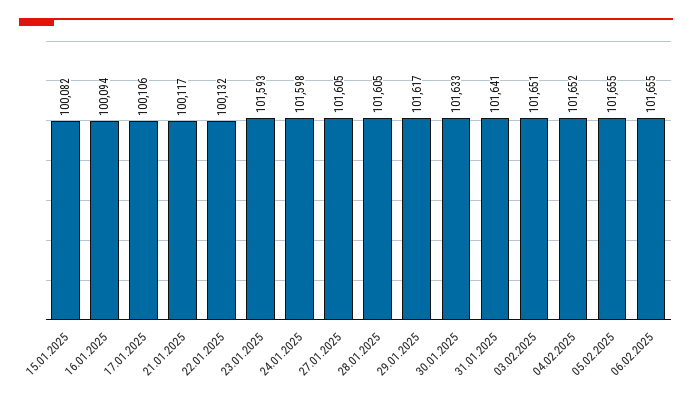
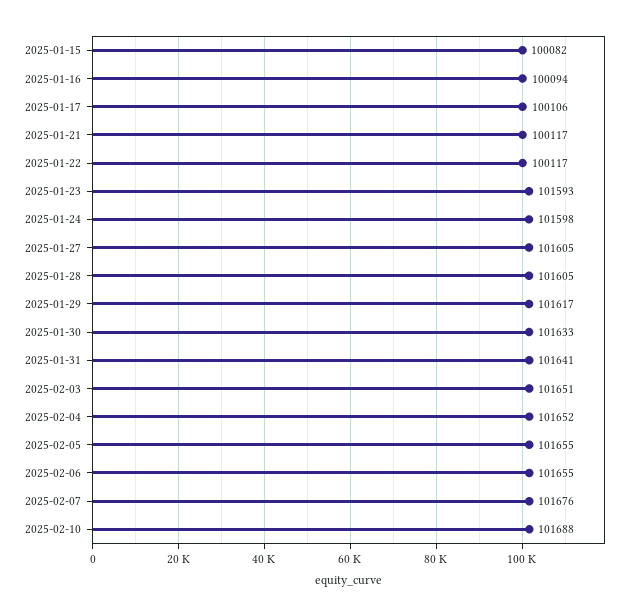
22.01.2025: 100132 -> 100117
2025-02-07: none -> 101676
2025-02-10: none -> 101688

